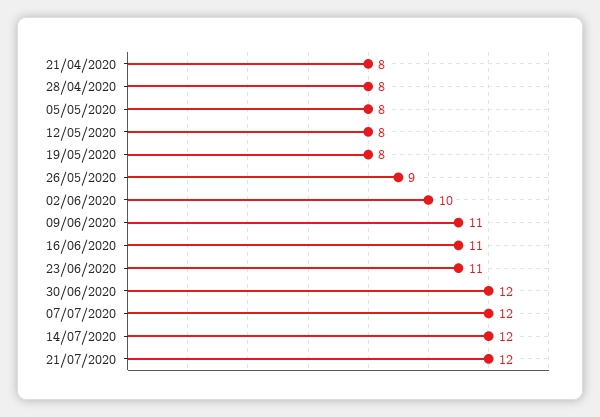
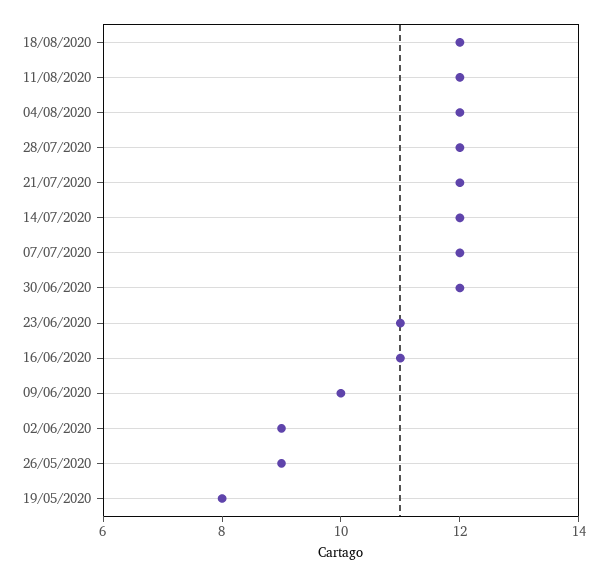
21/04/2020: 8 -> none
28/04/2020: 8 -> none
05/05/2020: 8 -> none
12/05/2020: 8 -> none
02/06/2020: 10 -> 9
09/06/2020: 11 -> 10
18/08/2020: none -> 12
11/08/2020: none -> 12
04/08/2020: none -> 12
28/07/2020: none -> 12

